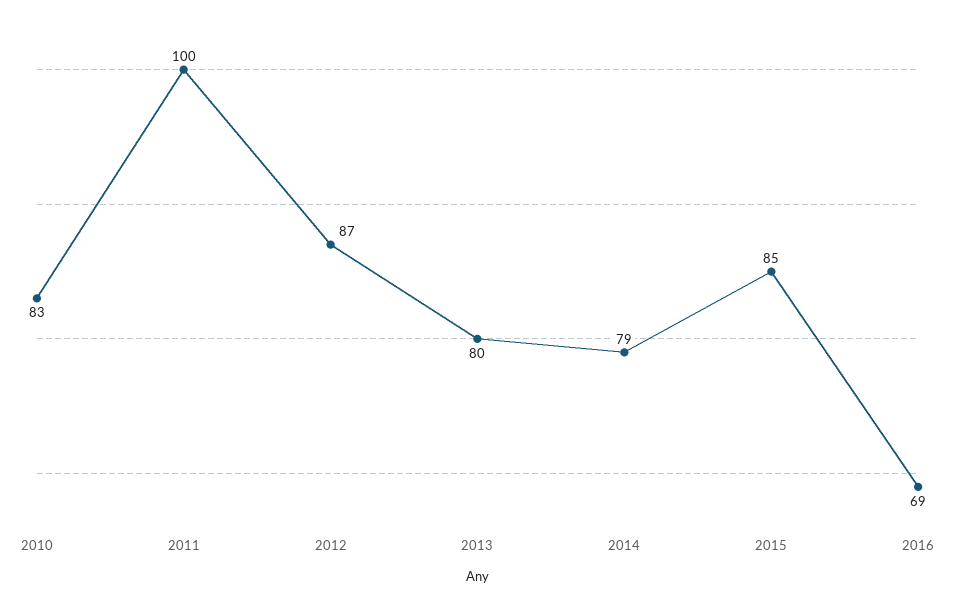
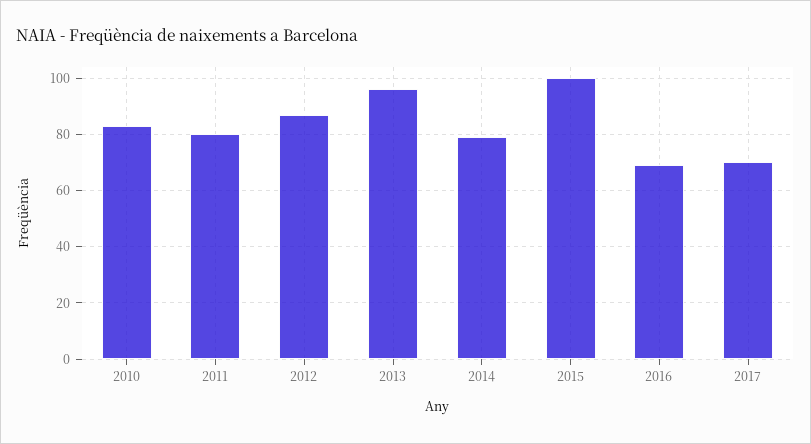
2011: 100 -> 80
2013: 80 -> 95
2015: 85 -> 100
2017: none -> 70

